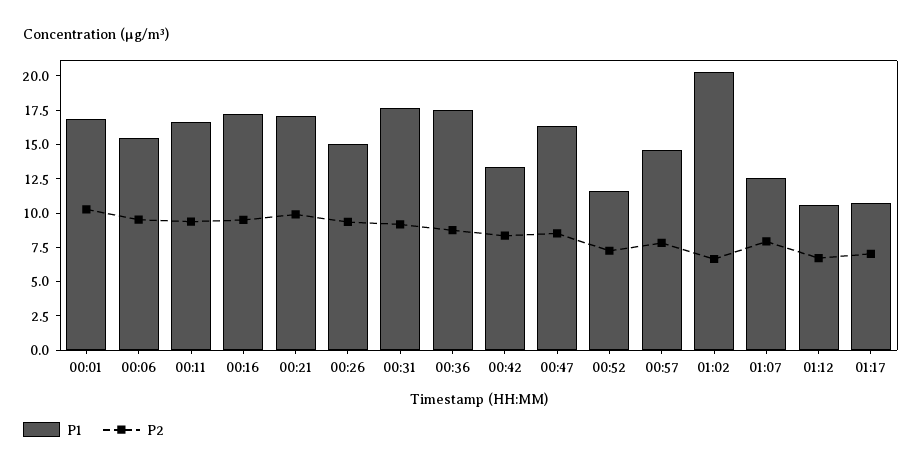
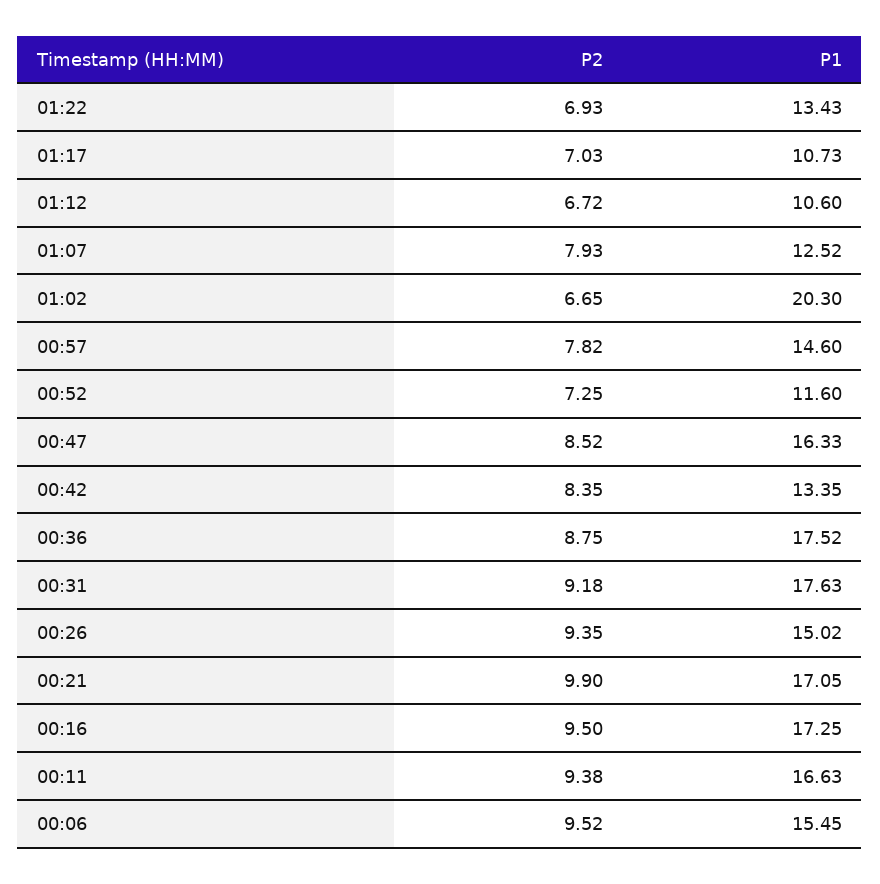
P1, 00:01: 17.5 -> none
P2, 00:01: 10 -> none
P2, 01:22: none -> 6.93
P1, 01:22: none -> 13.43

